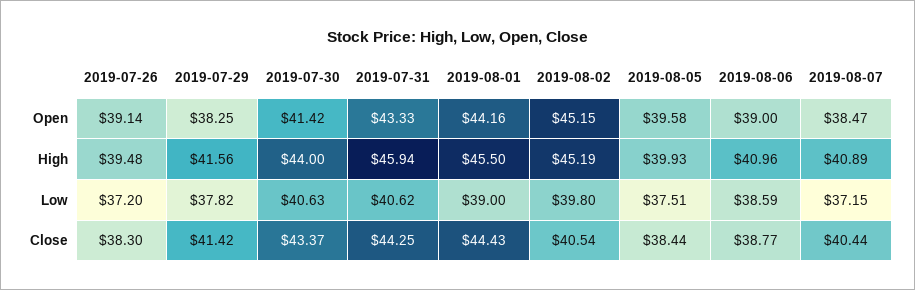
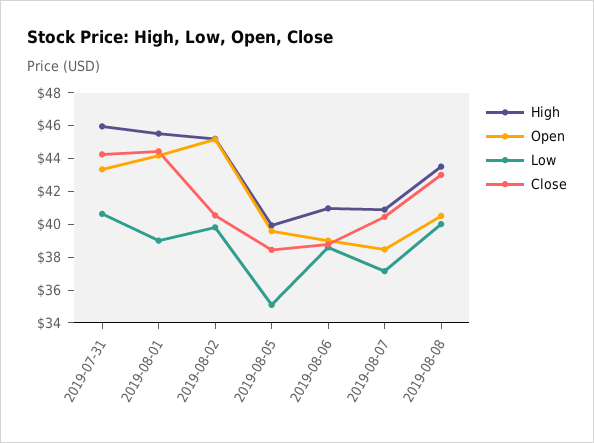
Open, 2019-07-26: 39.14 -> none
Open, 2019-07-29: 38.25 -> none
Open, 2019-07-30: 41.42 -> none
High, 2019-07-26: 39.48 -> none
High, 2019-07-29: 41.56 -> none
High, 2019-07-30: 44 -> none
Low, 2019-07-26: 37.2 -> none
Low, 2019-07-29: 37.82 -> none
Low, 2019-07-30: 40.63 -> none
Low, 2019-08-05: 37.51 -> 35
Close, 2019-07-26: 38.3 -> none
Close, 2019-07-29: 41.42 -> none
Close, 2019-07-30: 43.37 -> none
High, 2019-08-08: none -> 43.5
Open, 2019-08-08: none -> 40.5
Low, 2019-08-08: none -> 40
Close, 2019-08-08: none -> 43

